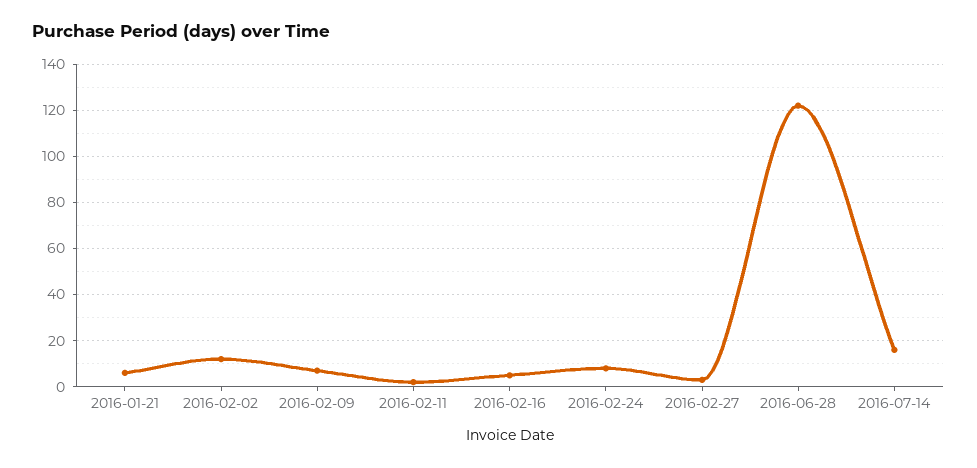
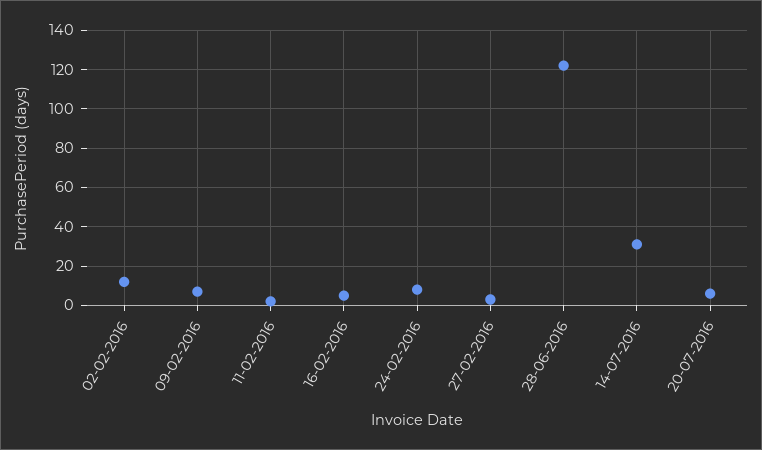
2016-01-21: 5 -> none
2016-07-14: 15 -> 30
20-07-2016: none -> 5

